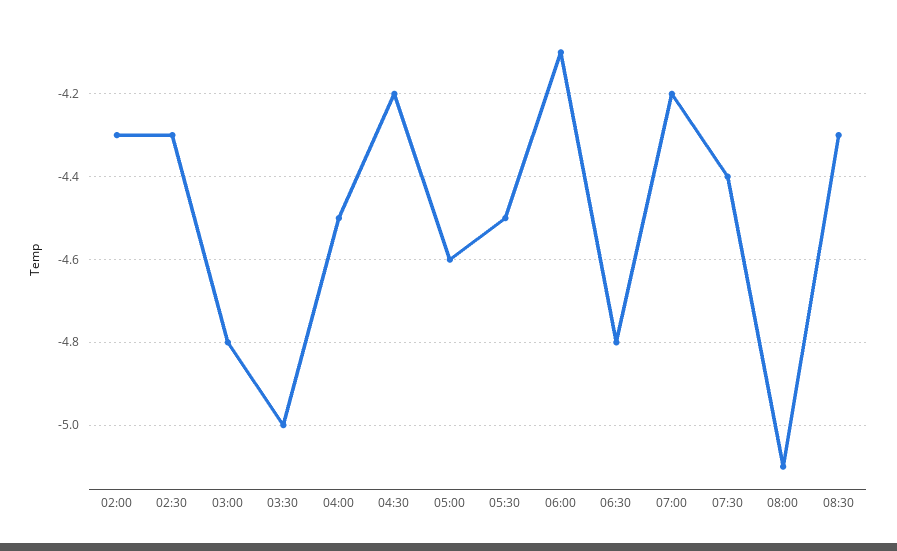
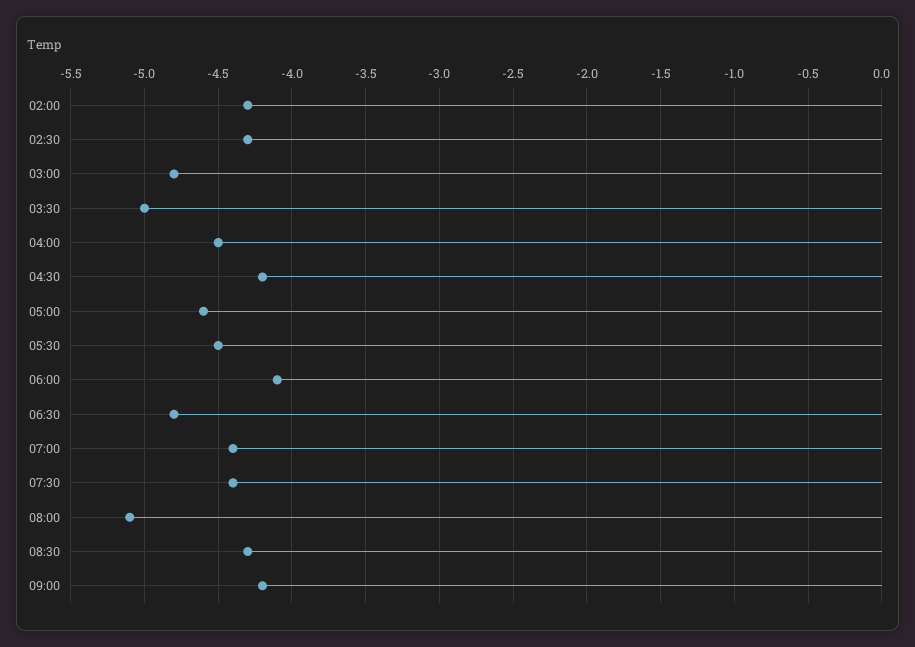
07:00: -4.2 -> -4.4
09:00: none -> -4.2

